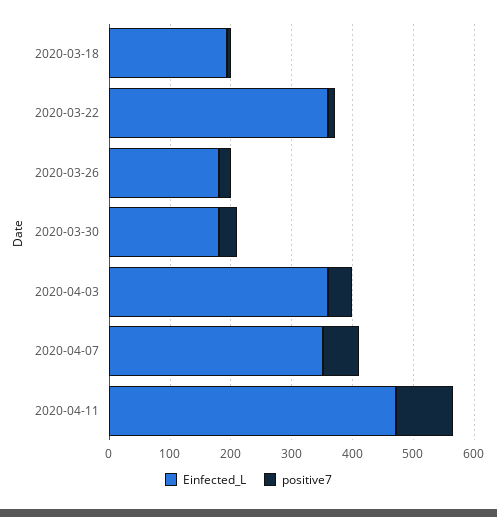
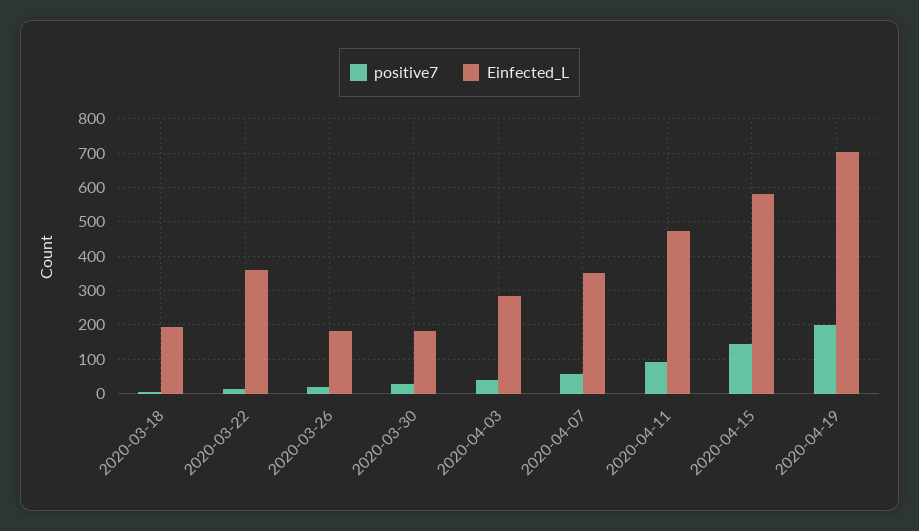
Einfected_L, 2020-04-03: 360 -> 280
positive7, 2020-04-15: none -> 140
Einfected_L, 2020-04-15: none -> 580
positive7, 2020-04-19: none -> 200
Einfected_L, 2020-04-19: none -> 700

